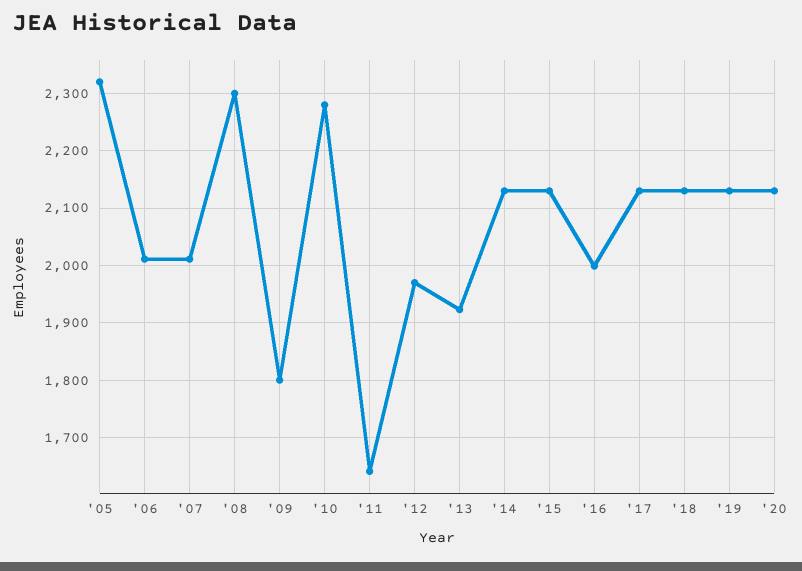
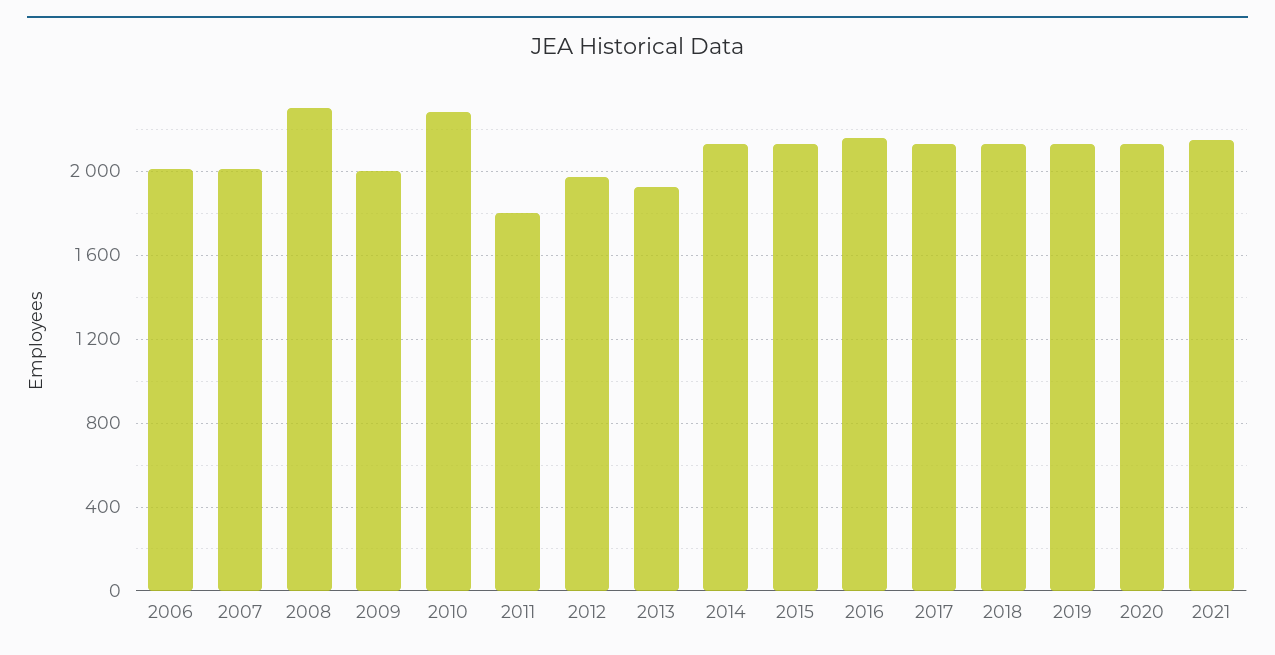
'05: 2320 -> none
'09: 1800 -> 2000
'11: 1640 -> 1800
'16: 2000 -> 2150
2021: none -> 2150

